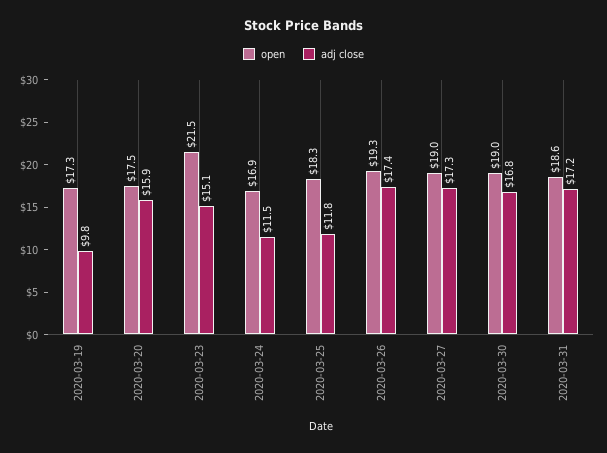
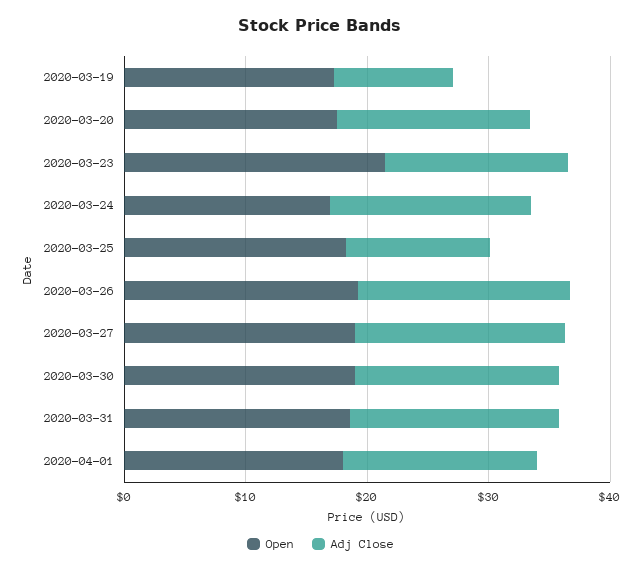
adj close, 2020-03-24: 11.5 -> 16
open, 2020-04-01: none -> 18
adj close, 2020-04-01: none -> 16

